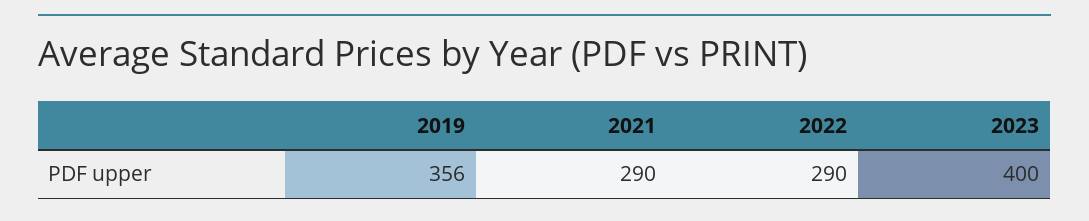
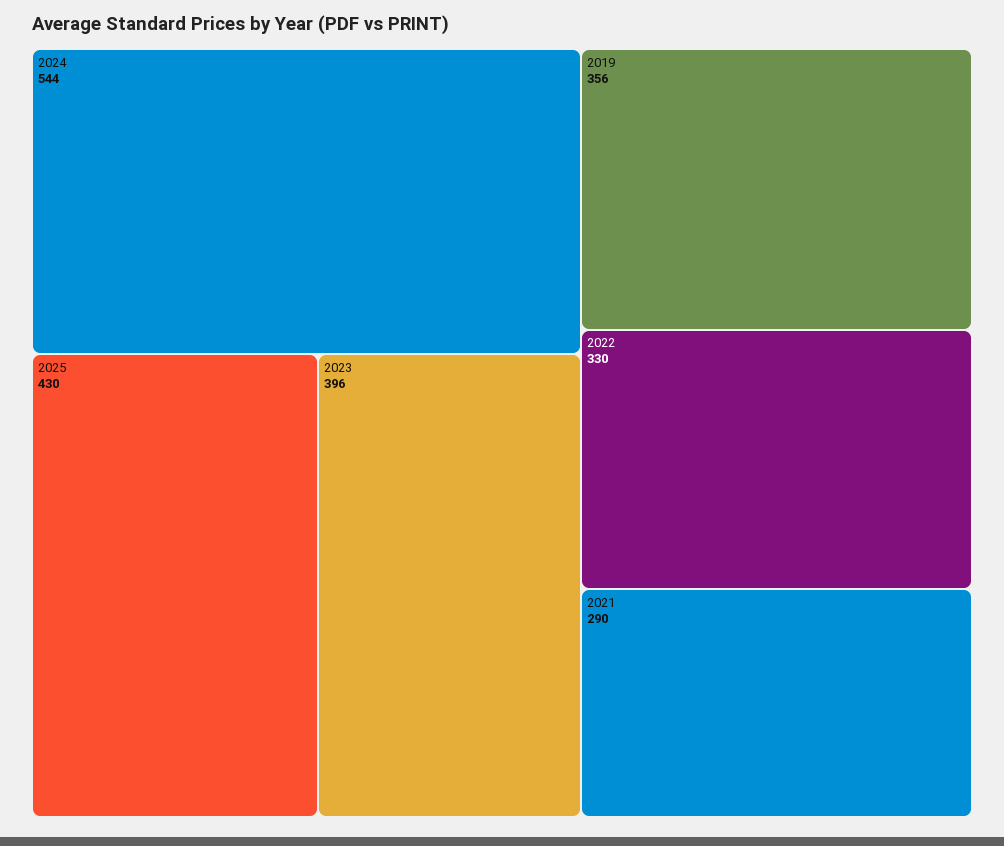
2022: 290 -> 330
2023: 400 -> 396
2024: none -> 544
2025: none -> 430

